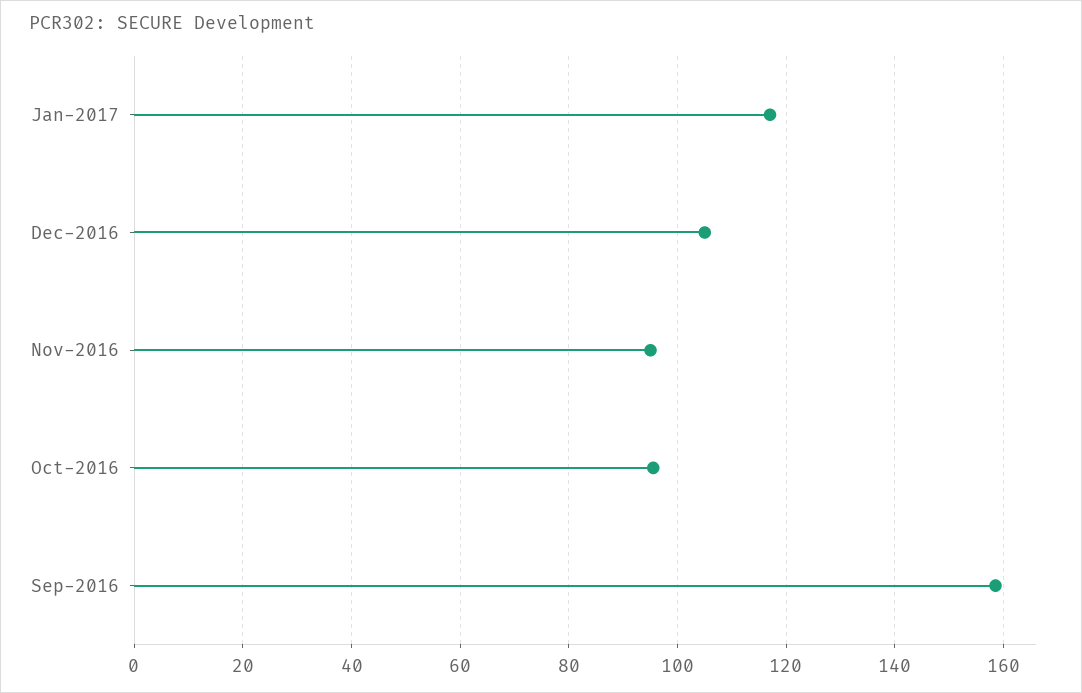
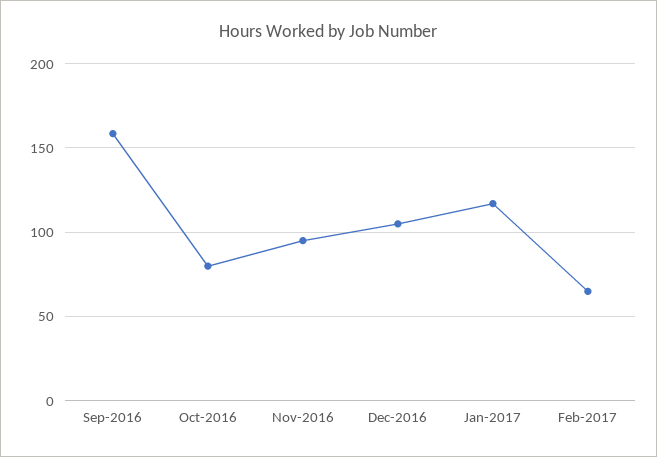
Oct-2016: 96 -> 80
Feb-2017: none -> 65

